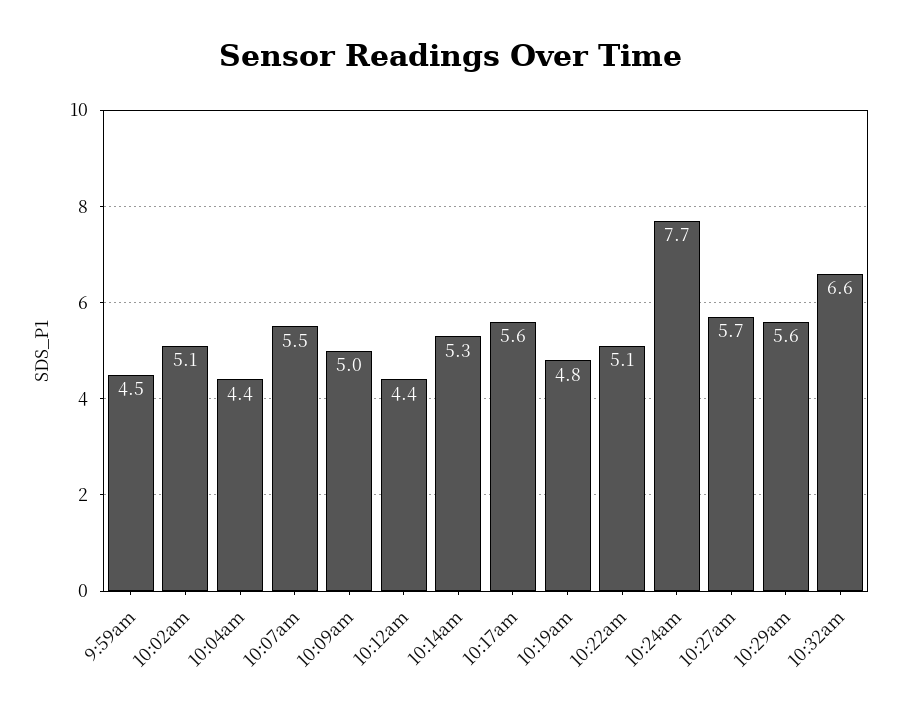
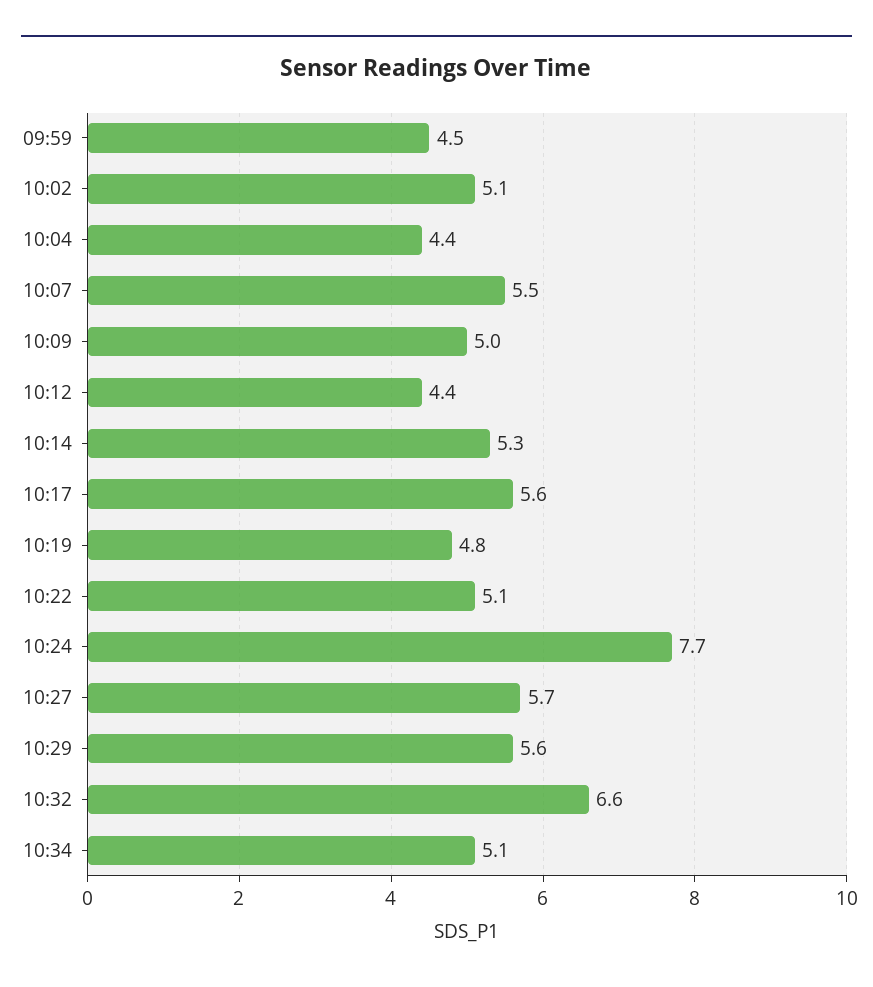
10:34: none -> 5.1

